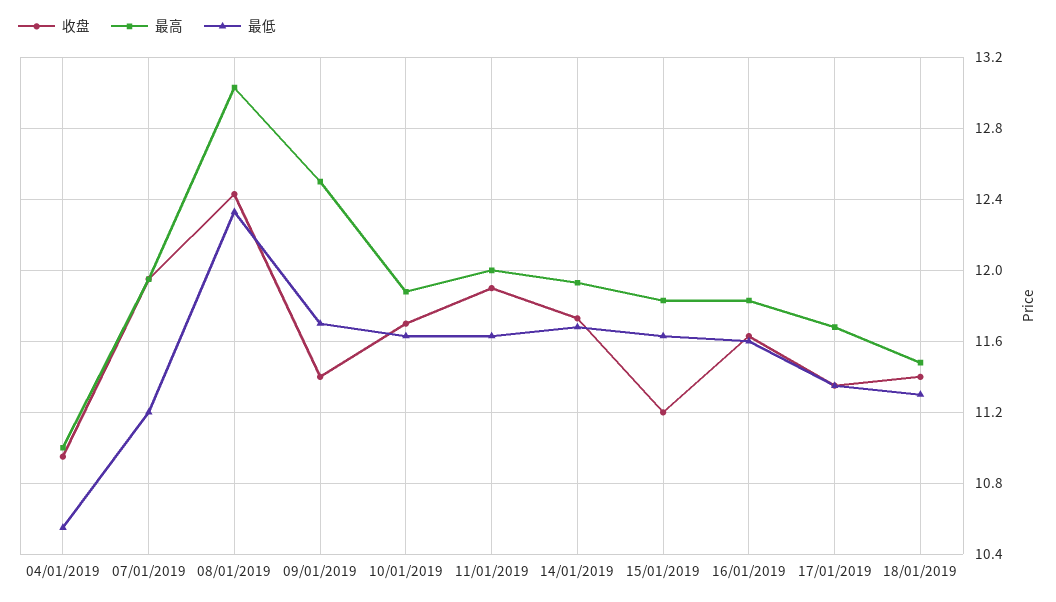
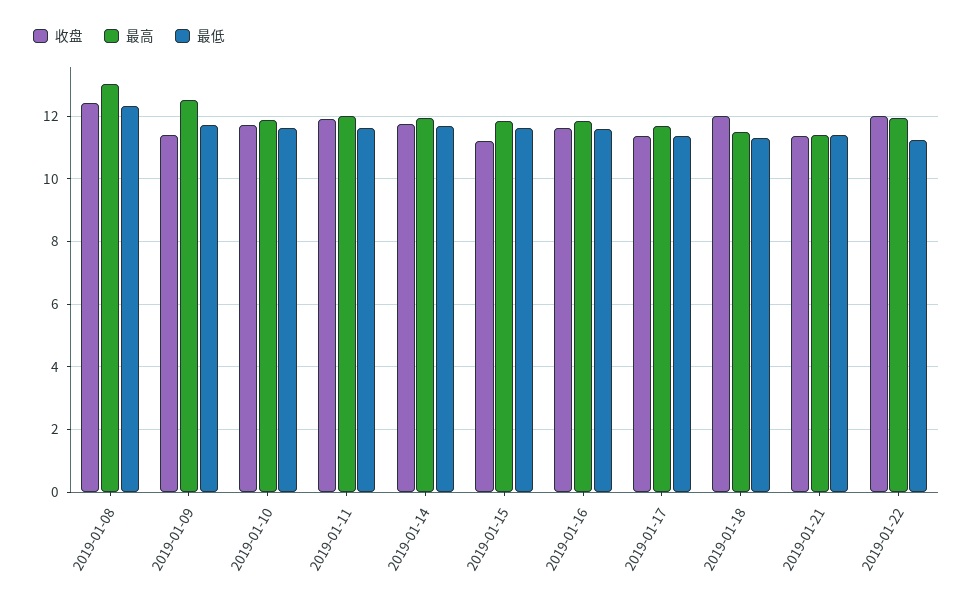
收盘, 04/01/2019: 10.95 -> none
最高, 04/01/2019: 11 -> none
最低, 04/01/2019: 10.55 -> none
收盘, 07/01/2019: 11.95 -> none
最高, 07/01/2019: 11.95 -> none
最低, 07/01/2019: 11.2 -> none
收盘, 18/01/2019: 11.4 -> 12
收盘, 2019-01-21: none -> 11.4
最高, 2019-01-21: none -> 11.4
最低, 2019-01-21: none -> 11.4
收盘, 2019-01-22: none -> 12
最高, 2019-01-22: none -> 12
最低, 2019-01-22: none -> 11.2

